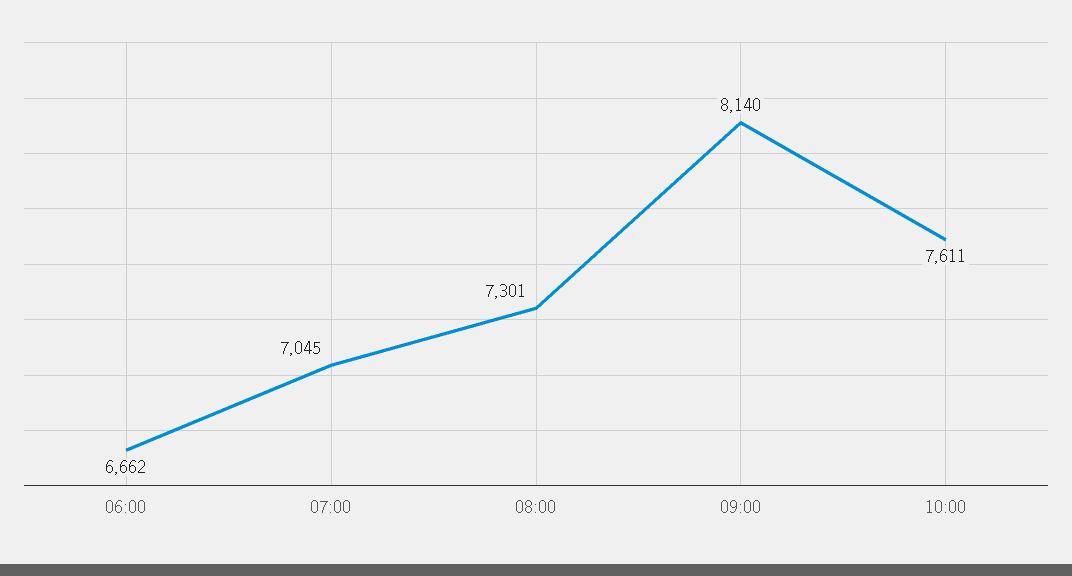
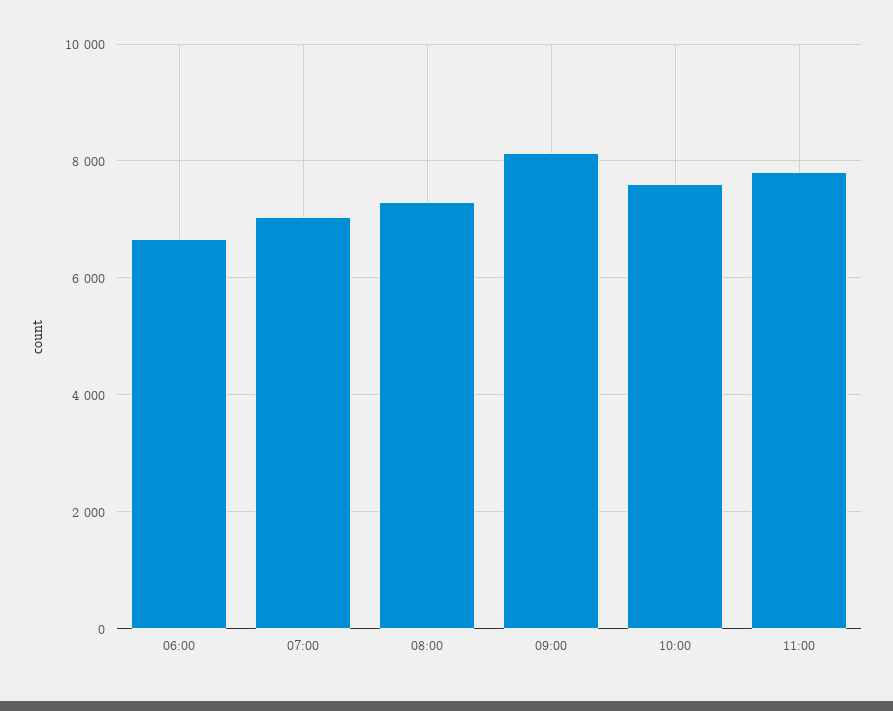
11:00: none -> 7800

